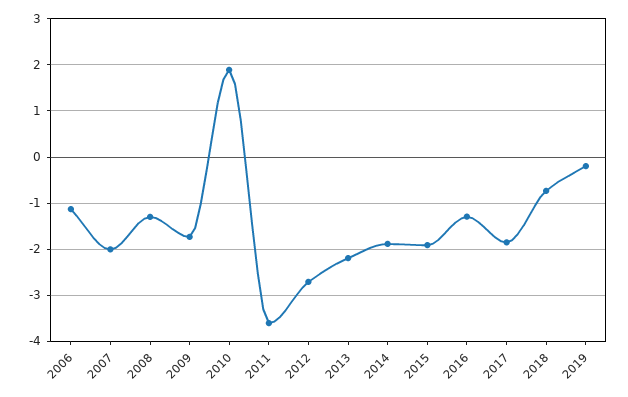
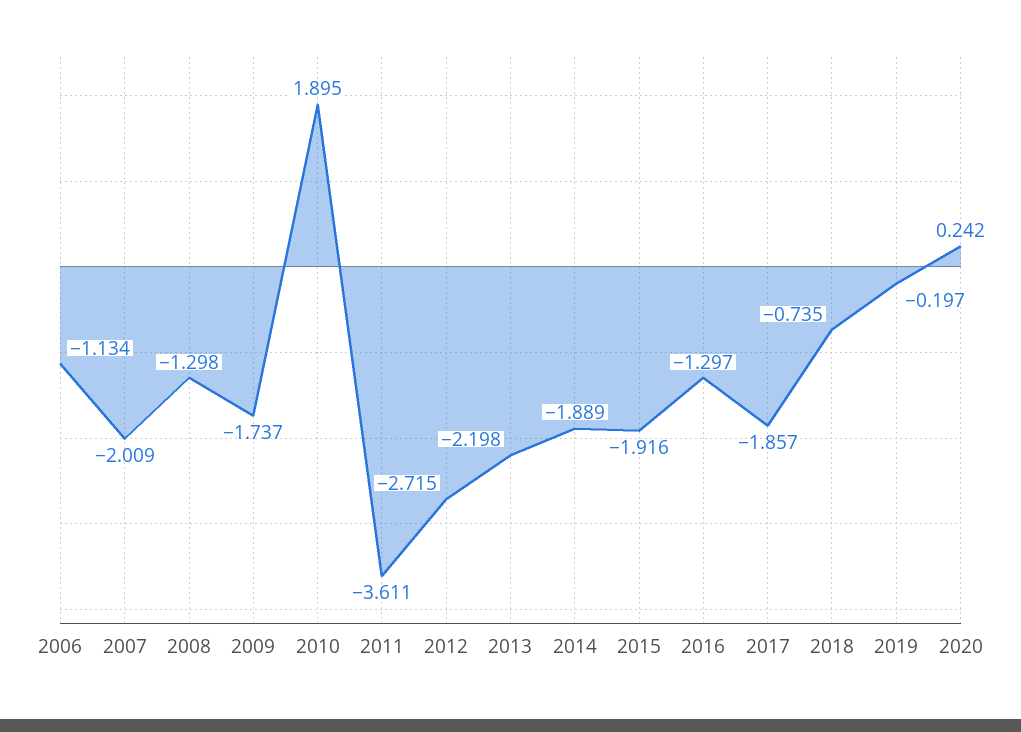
2020: none -> 0.242

